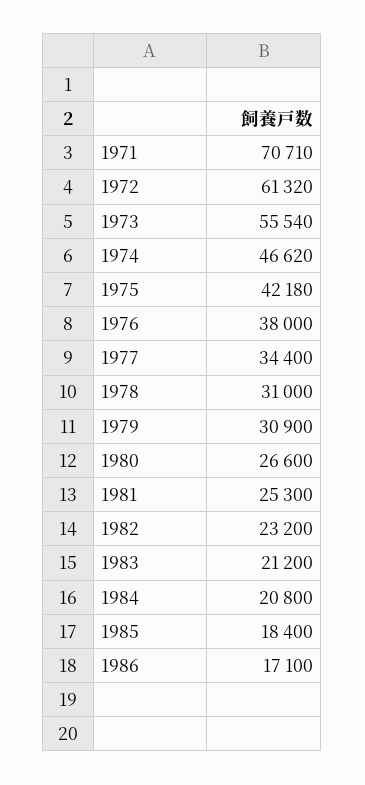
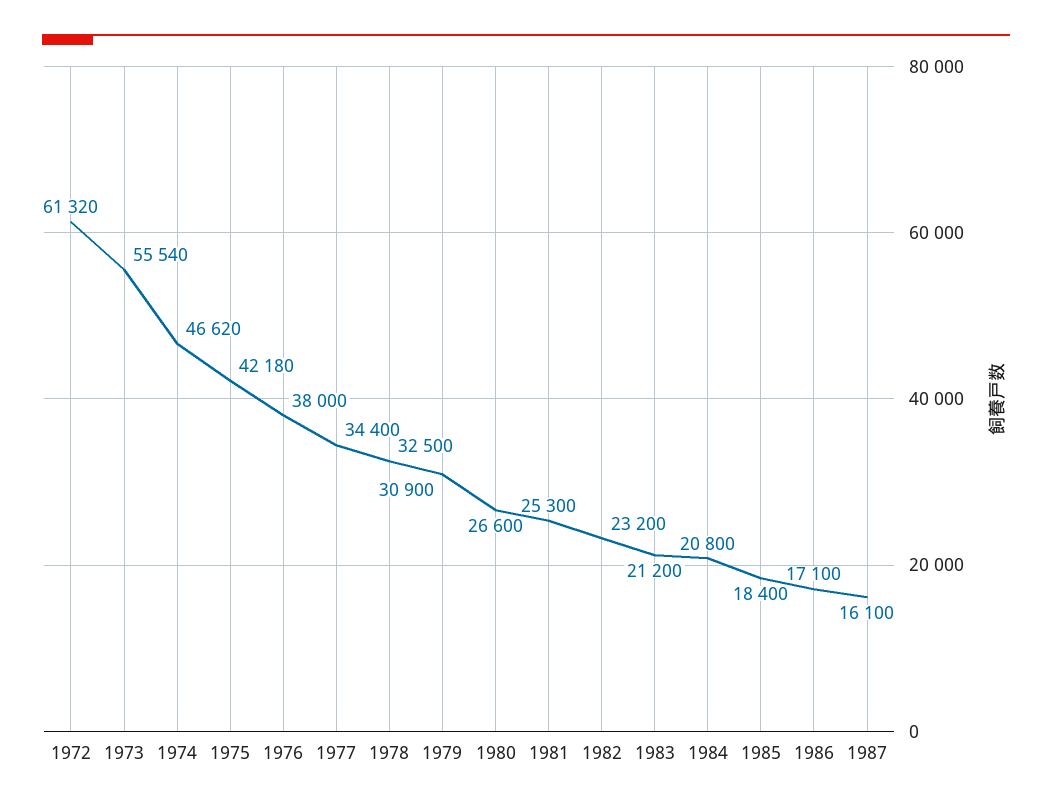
1971: 70710 -> none
1978: 31000 -> 32500
1987: none -> 16100

